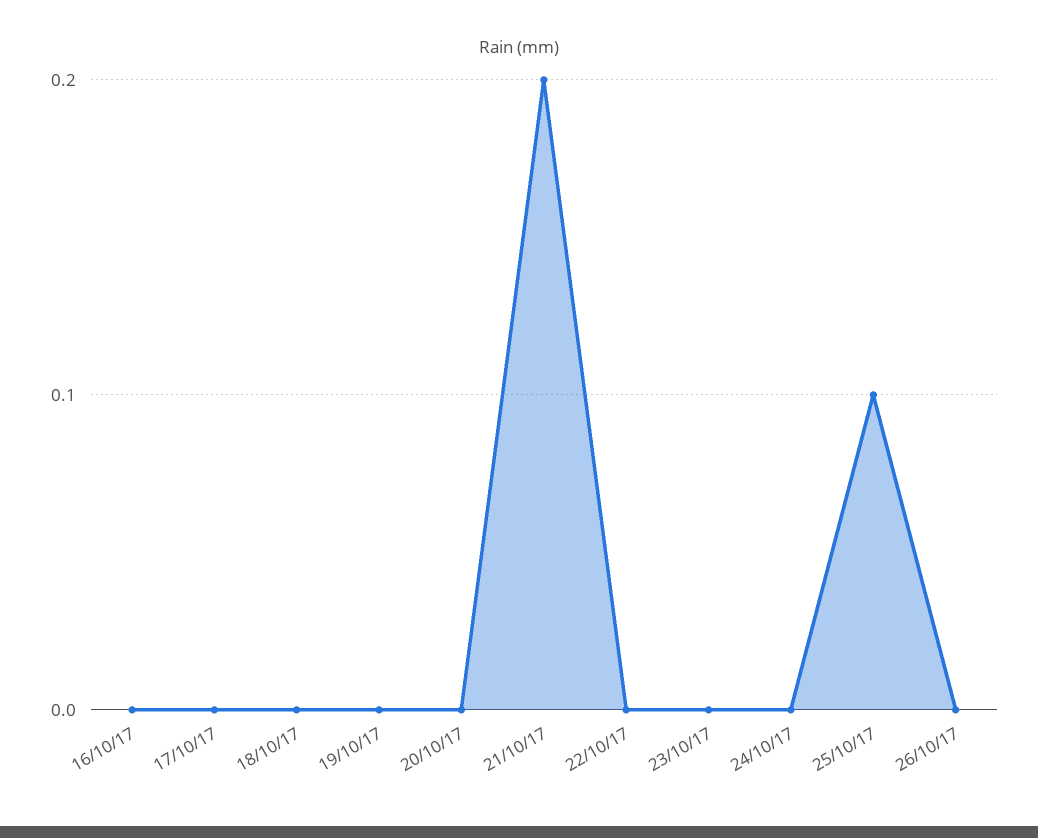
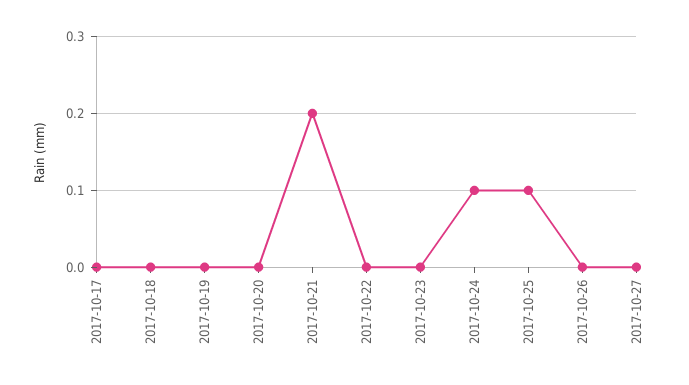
16/10/17: 0 -> none
24/10/17: 0 -> 0.1
2017-10-27: none -> 0

